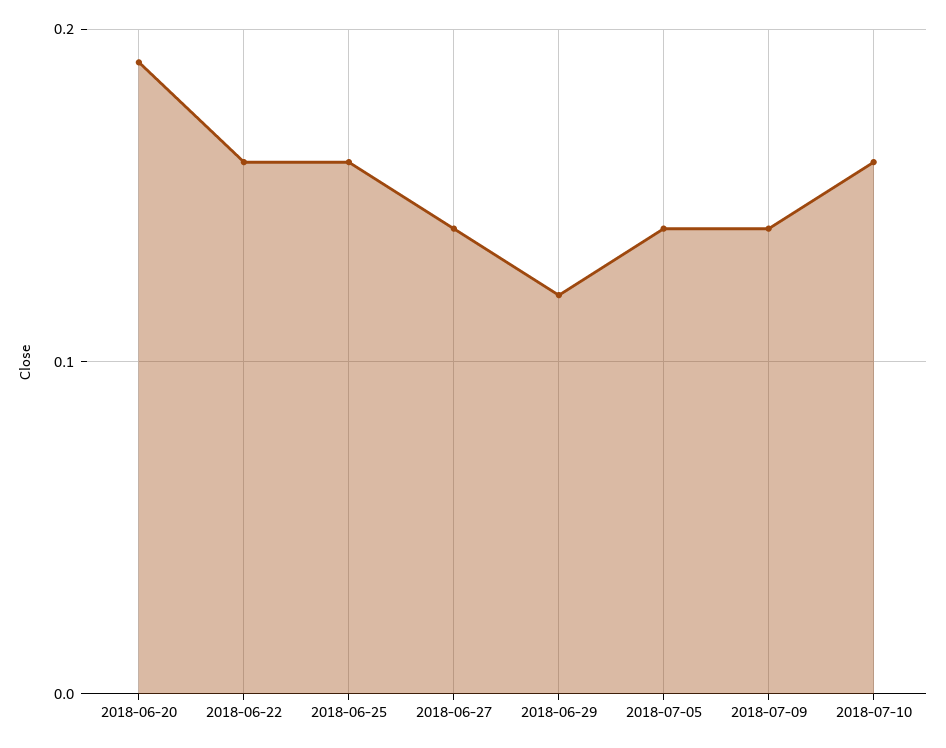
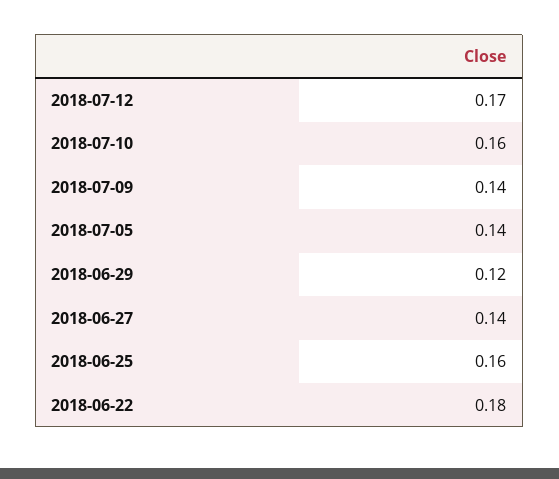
2018-06-20: 0.19 -> none
2018-06-22: 0.16 -> 0.18
2018-07-12: none -> 0.17

